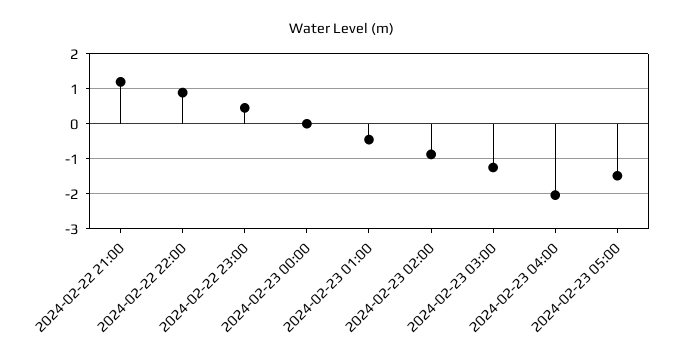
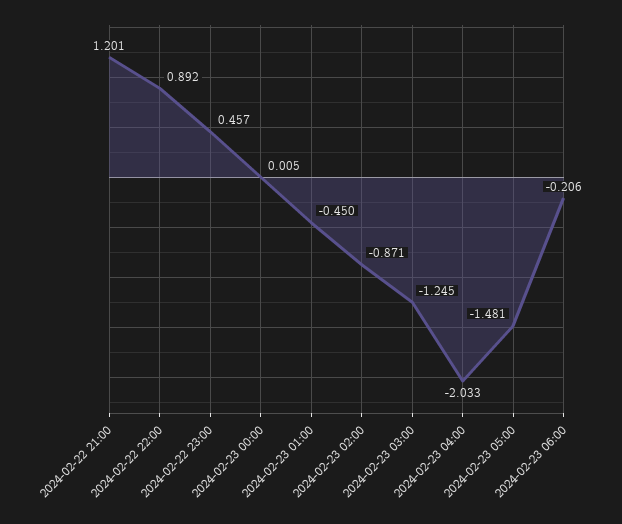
2024-02-23 06:00: none -> -0.206

